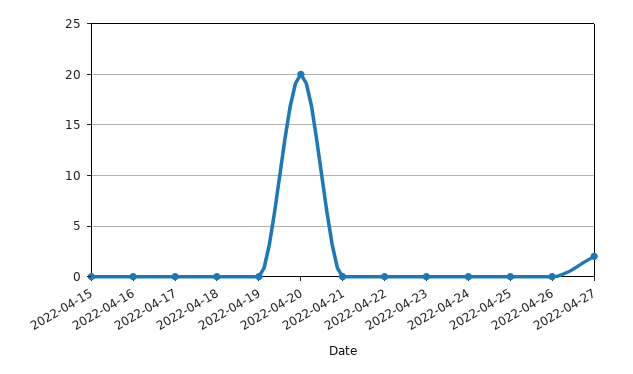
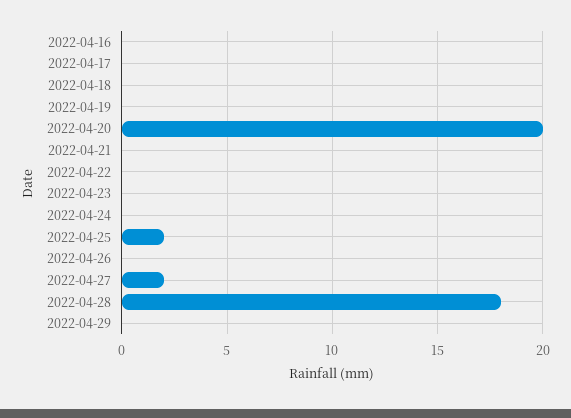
2022-04-15: 0 -> none
2022-04-25: 0 -> 2
2022-04-28: none -> 18
2022-04-29: none -> 0

